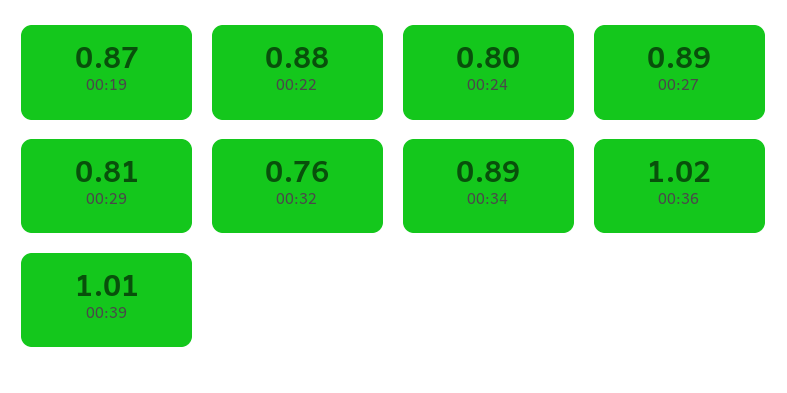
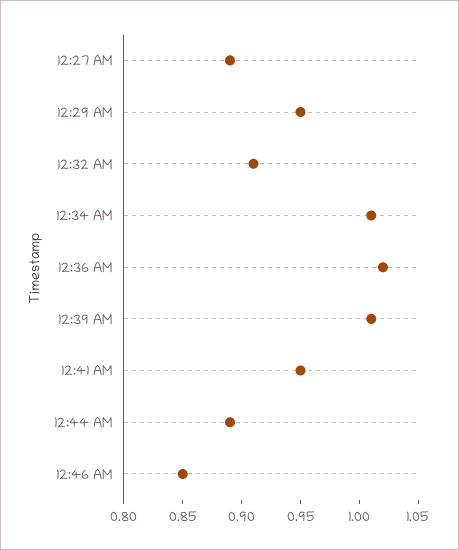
00:19: 0.87 -> none
00:22: 0.88 -> none
00:24: 0.8 -> none
00:29: 0.81 -> 0.95
00:32: 0.76 -> 0.91
00:34: 0.89 -> 1.01
12:41 AM: none -> 0.95
12:44 AM: none -> 0.89
12:46 AM: none -> 0.85

